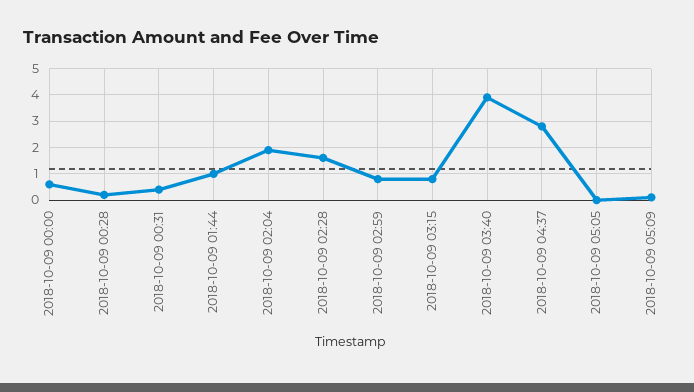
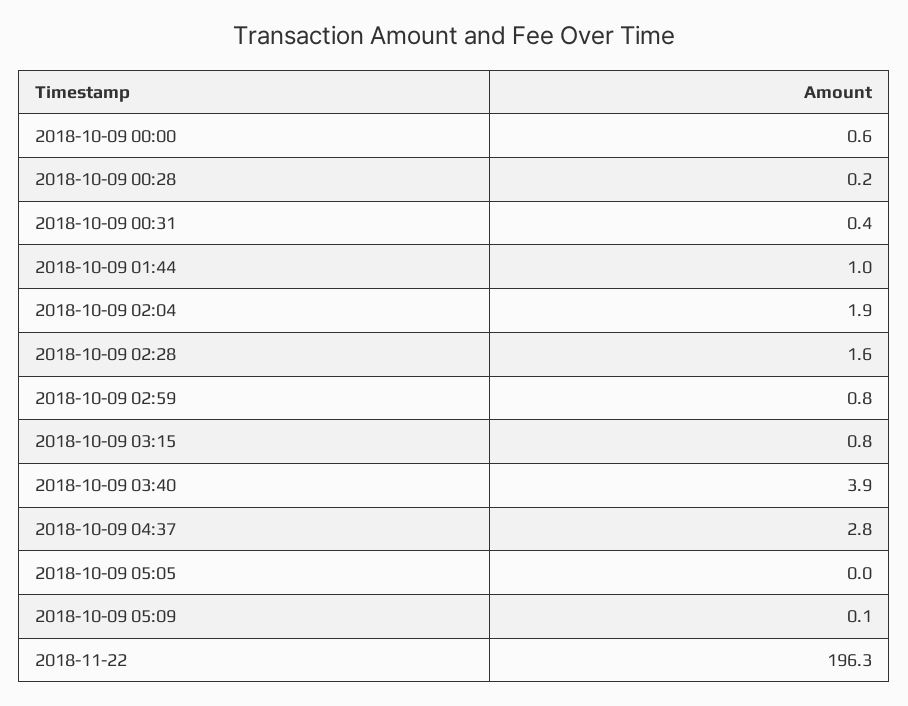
2018-11-22: none -> 196.3

